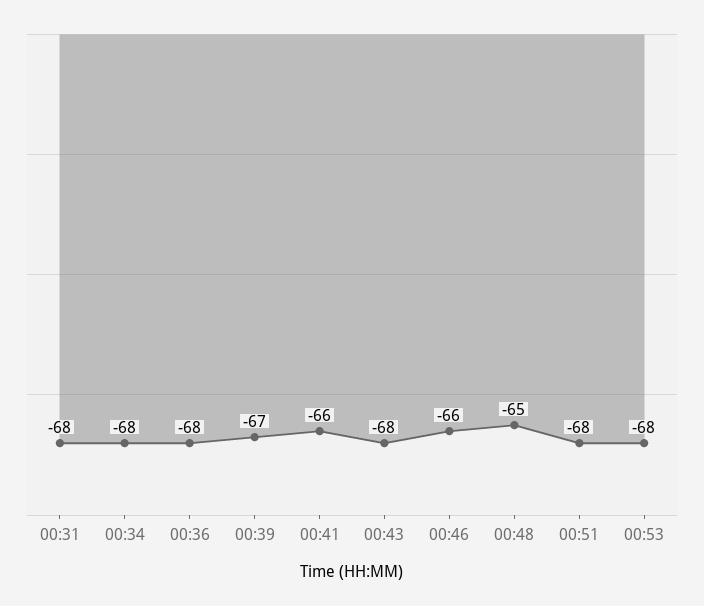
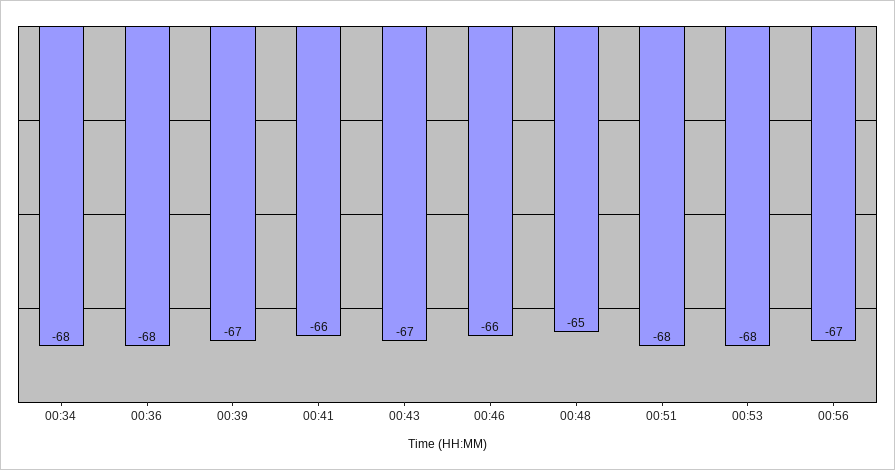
00:31: -68 -> none
00:43: -68 -> -67
00:56: none -> -67

